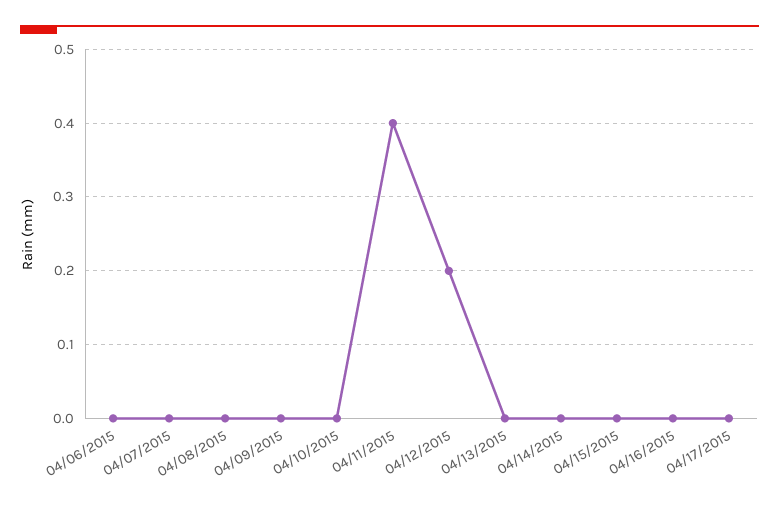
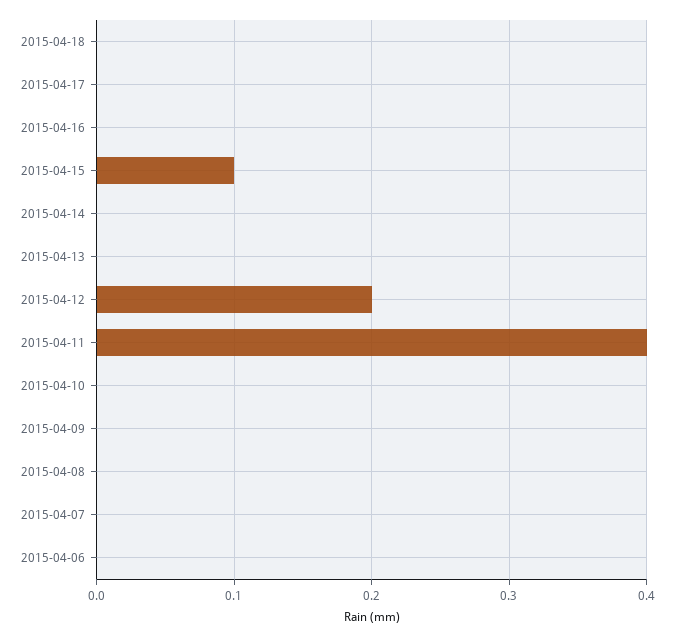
04/15/2015: 0 -> 0.1
2015-04-18: none -> 0

